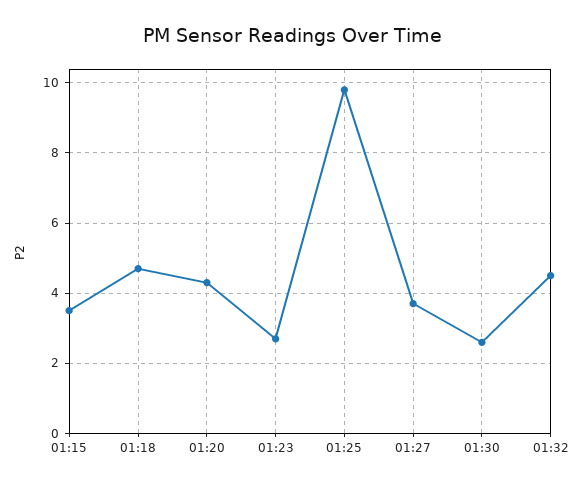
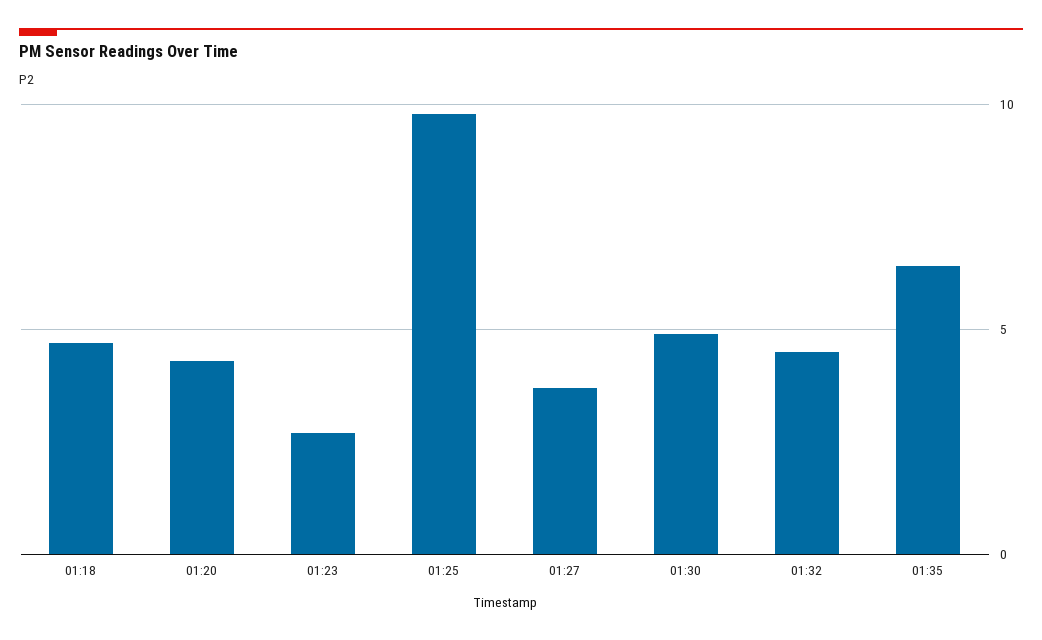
01:15: 3.5 -> none
01:30: 2.5 -> 5
01:35: none -> 6.5

